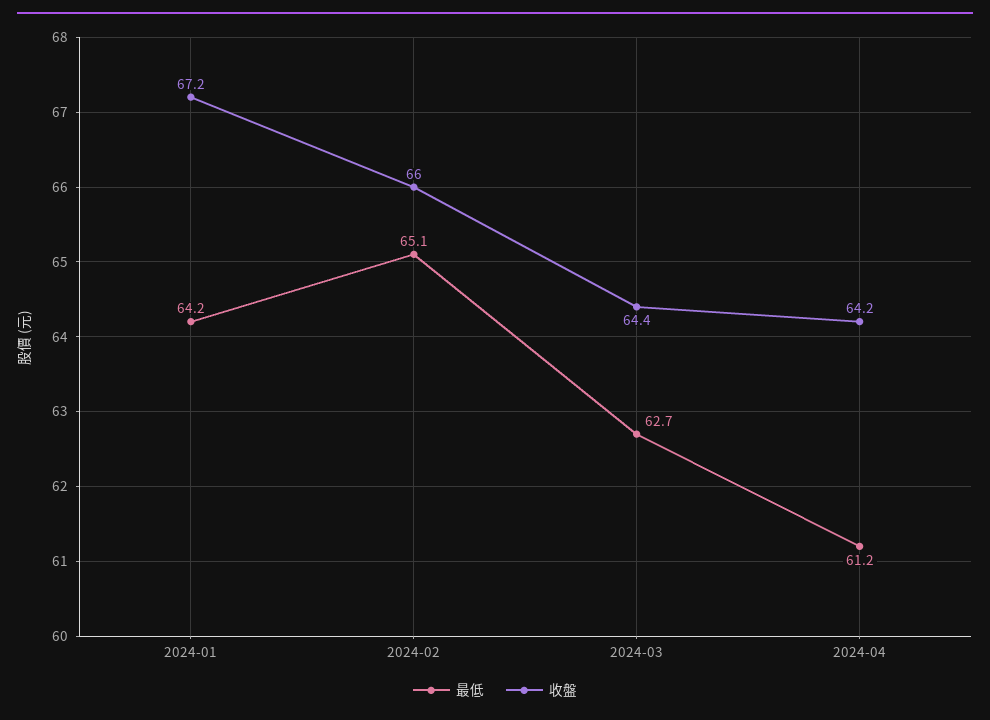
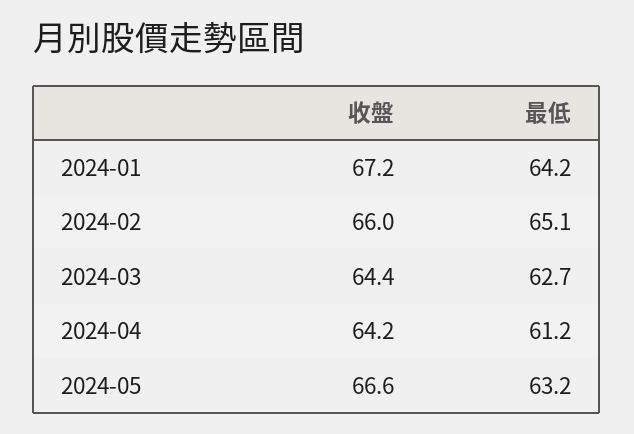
收盤, 2024-05: none -> 66.6
最低, 2024-05: none -> 63.2

